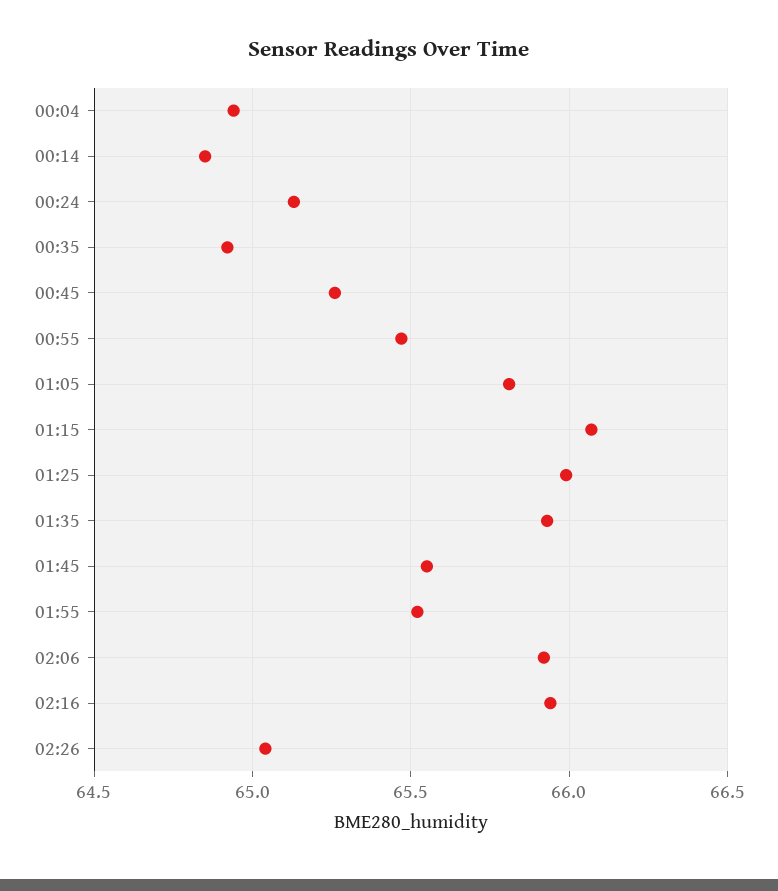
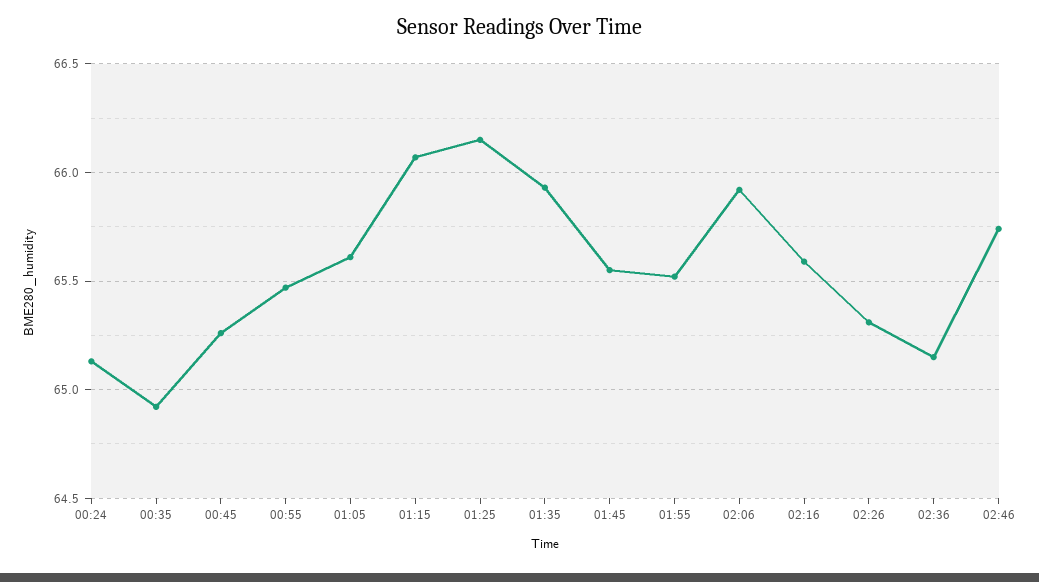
00:04: 64.95 -> none
00:14: 64.85 -> none
01:05: 65.8 -> 65.6
01:25: 66 -> 66.15
02:16: 65.95 -> 65.6
02:26: 65.05 -> 65.3
02:36: none -> 65.15
02:46: none -> 65.75

